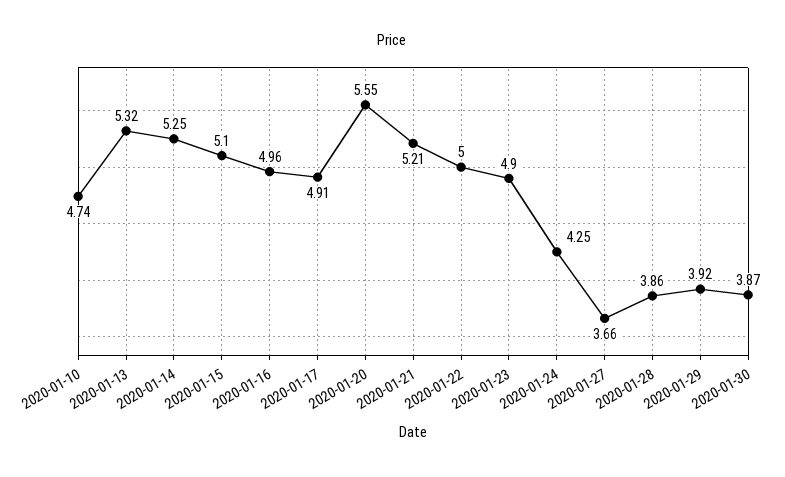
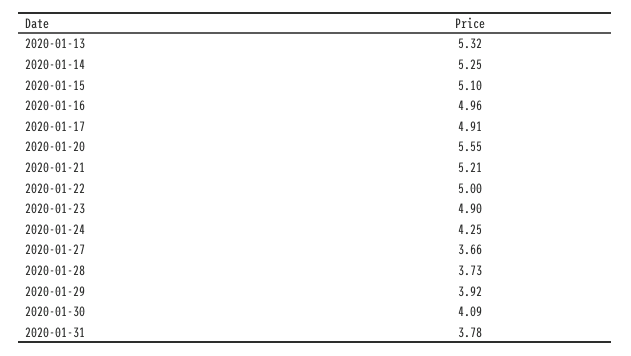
2020-01-10: 4.74 -> none
2020-01-28: 3.86 -> 3.73
2020-01-30: 3.87 -> 4.09
2020-01-31: none -> 3.78

